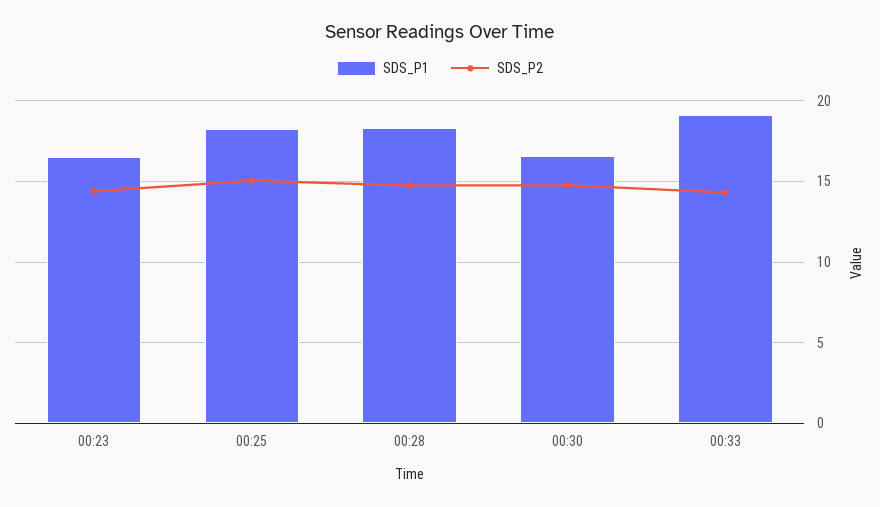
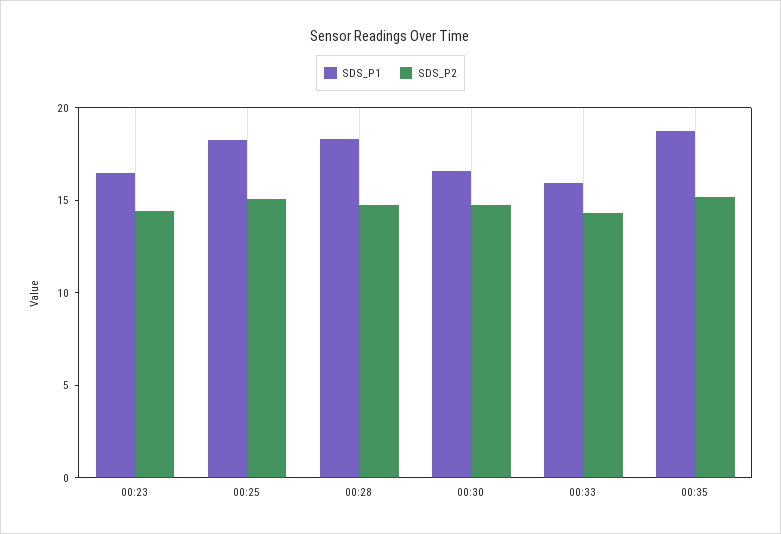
SDS_P1, 00:33: 19 -> 16
SDS_P1, 00:35: none -> 19
SDS_P2, 00:35: none -> 15

